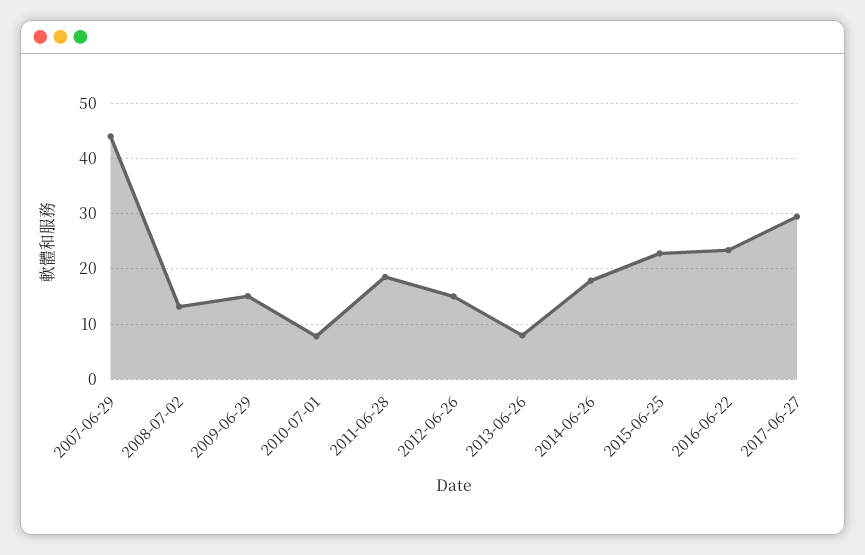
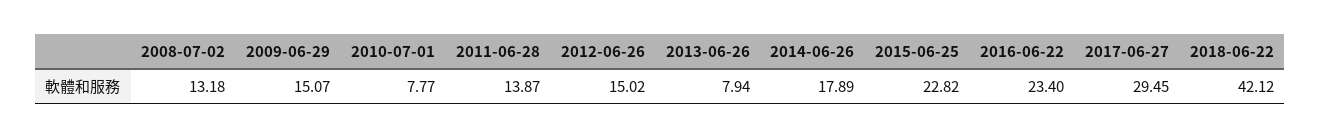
2007-06-29: 44 -> none
2011-06-28: 18 -> 13.87
2018-06-22: none -> 42.12

